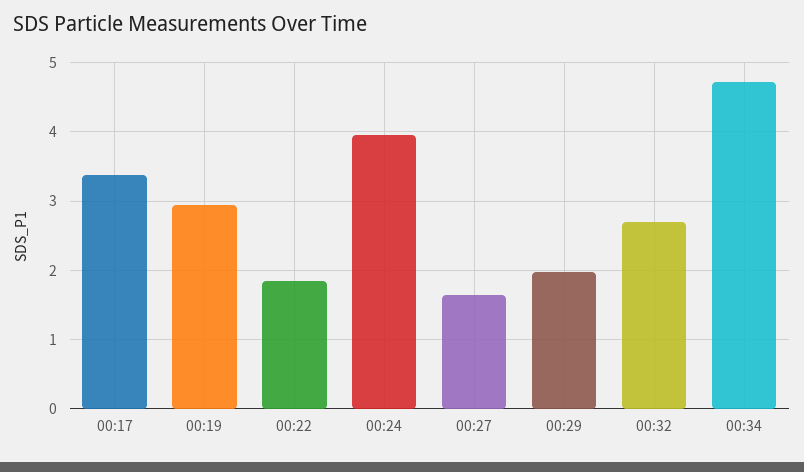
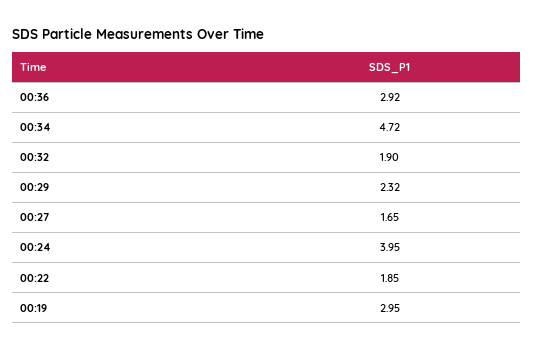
00:17: 3.4 -> none
00:29: 2 -> 2.32
00:32: 2.7 -> 1.9
00:36: none -> 2.92

